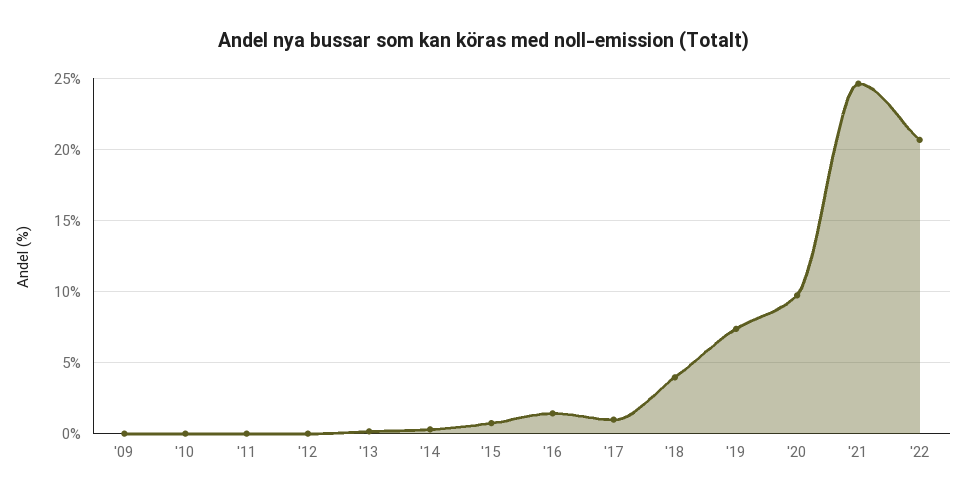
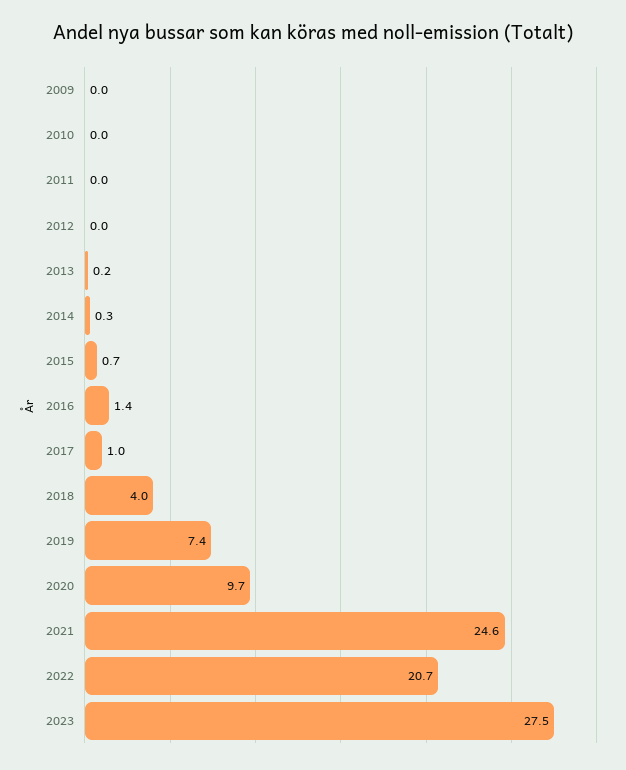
2023: none -> 27.5

